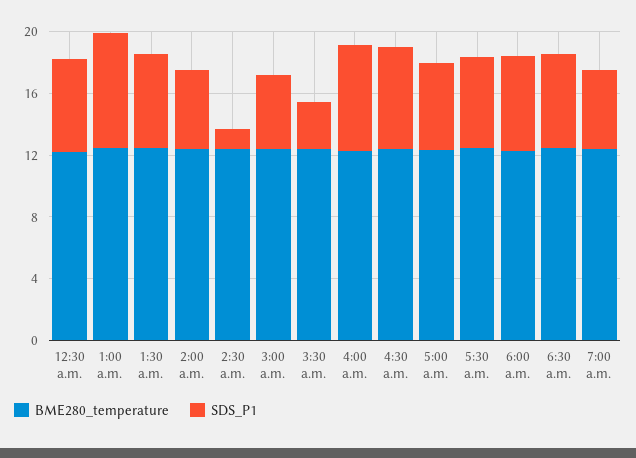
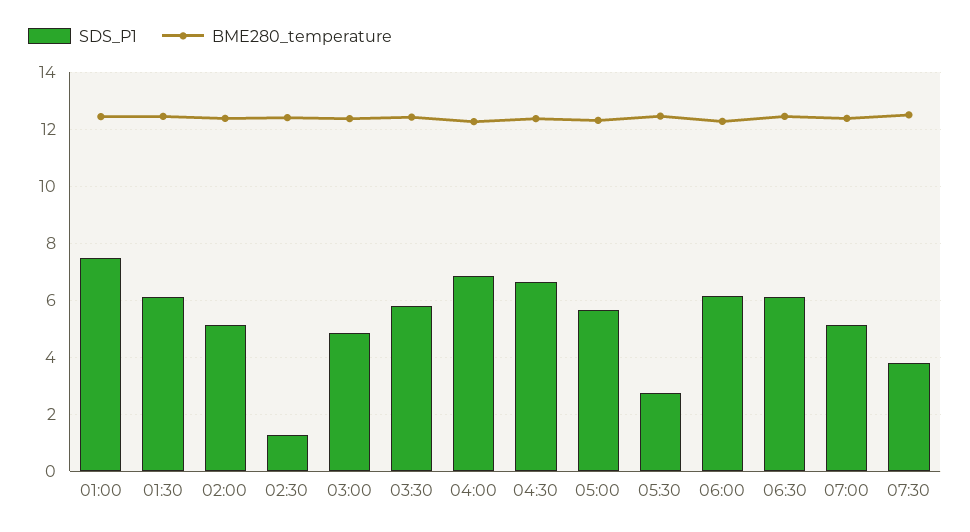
BME280_temperature, 12:30 a.m.: 12 -> none
SDS_P1, 12:30 a.m.: 6 -> none
SDS_P1, 3:30 a.m.: 3 -> 5.75
SDS_P1, 5:30 a.m.: 6 -> 2.75
SDS_P1, 07:30: none -> 3.75
BME280_temperature, 07:30: none -> 12.5

